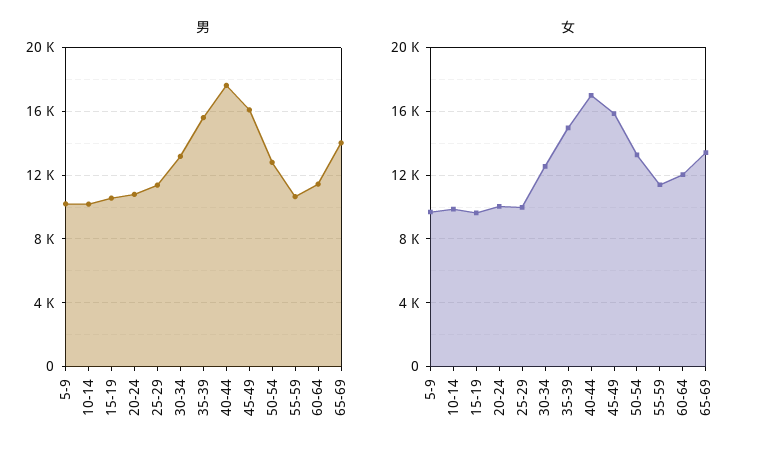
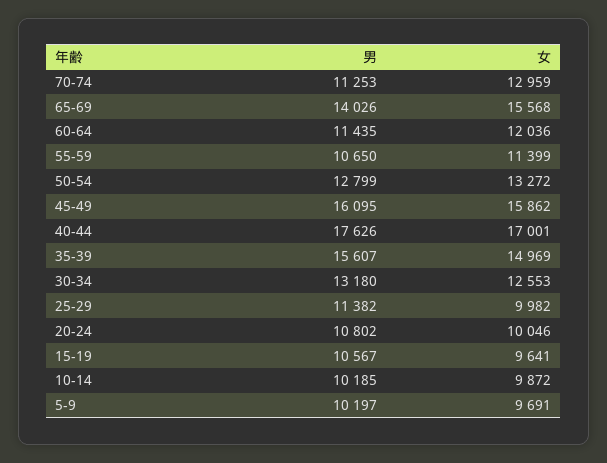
女, 65-69: 13500 -> 15568
男, 70-74: none -> 11253
女, 70-74: none -> 12959

